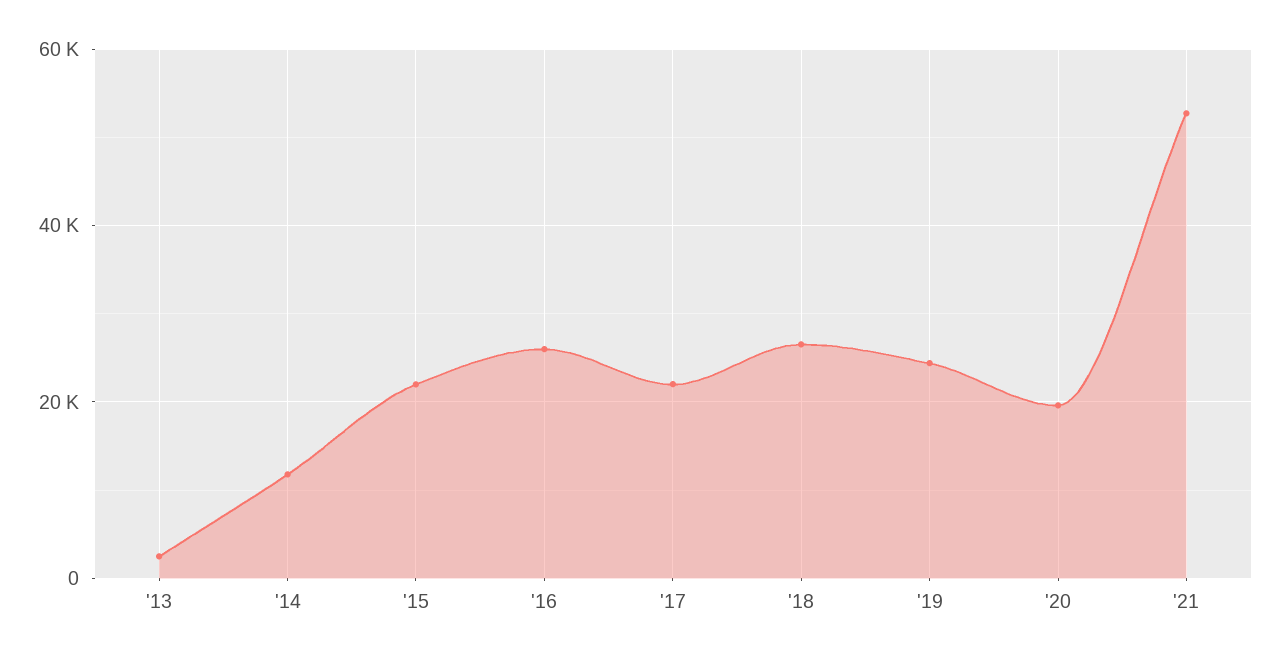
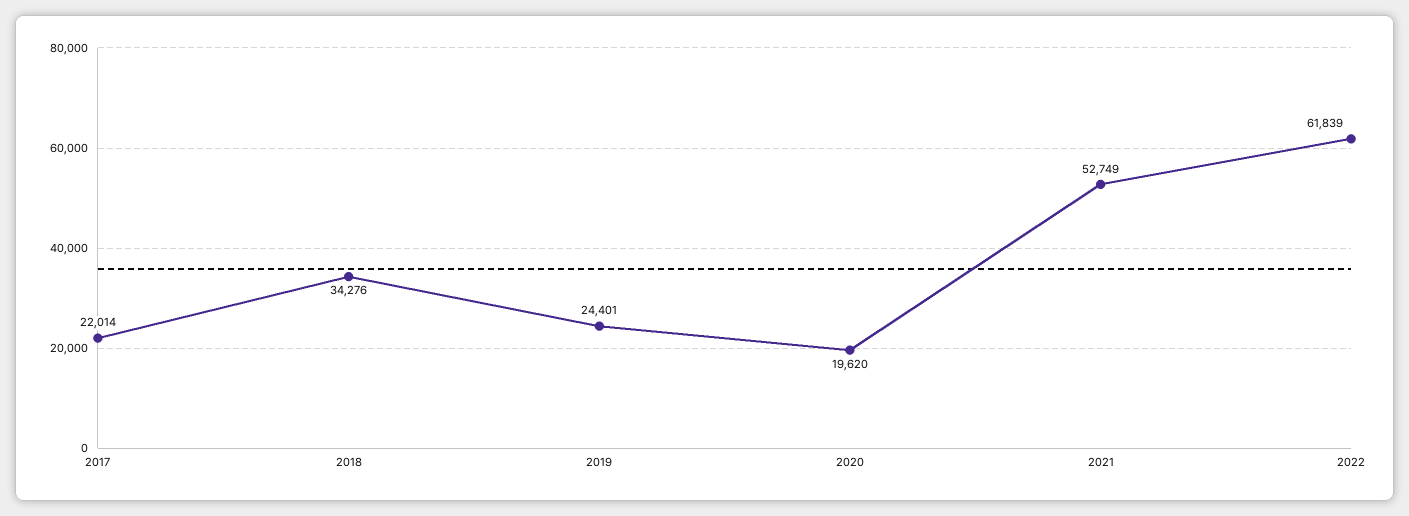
'13: 2000 -> none
'14: 12000 -> none
'15: 22000 -> none
'16: 26000 -> none
'18: 26000 -> 34276
2022: none -> 61839

